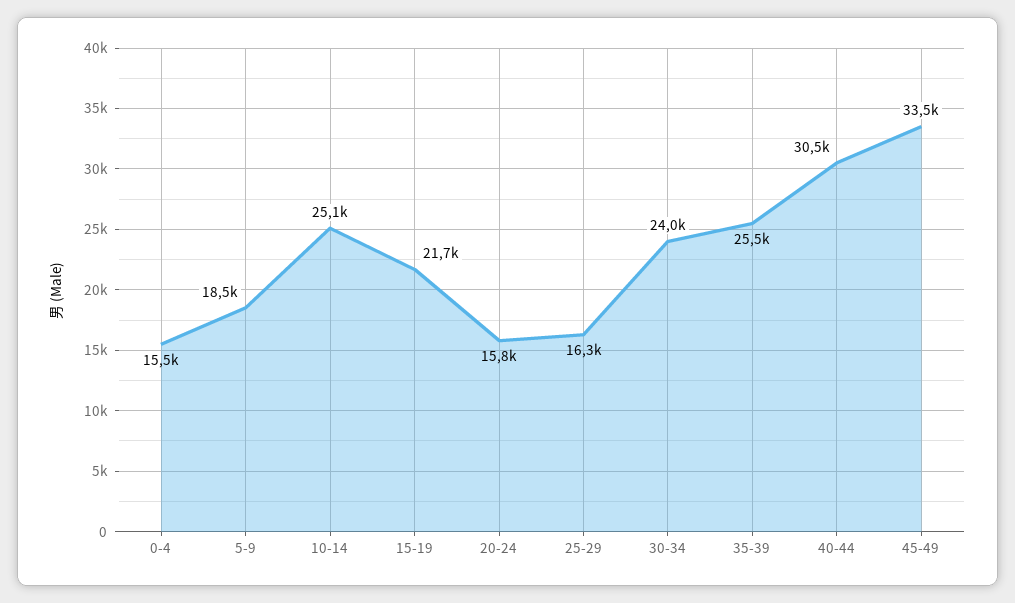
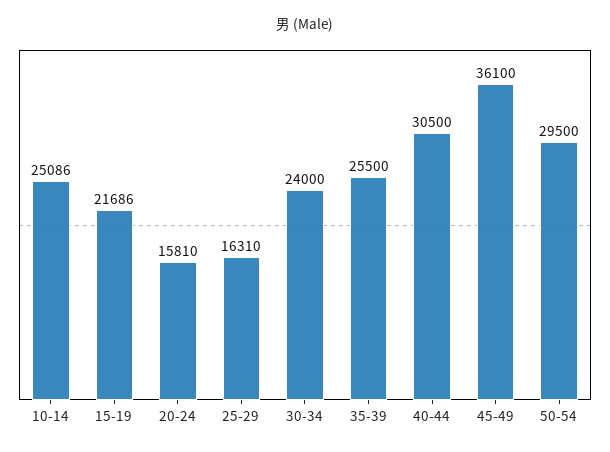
0-4: 15500 -> none
5-9: 18500 -> none
45-49: 33500 -> 36100
50-54: none -> 29500

